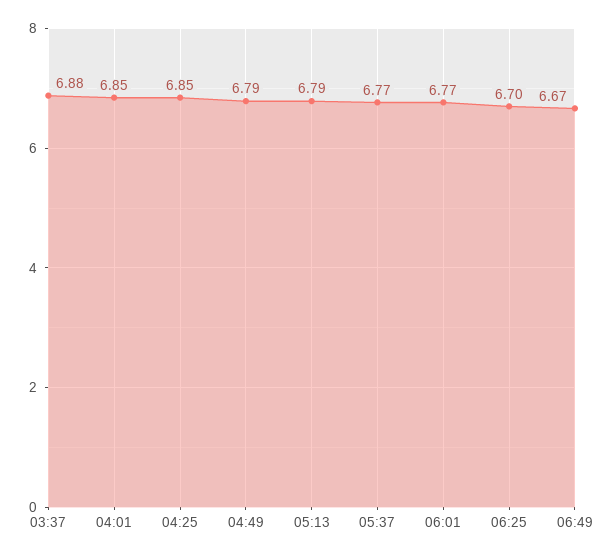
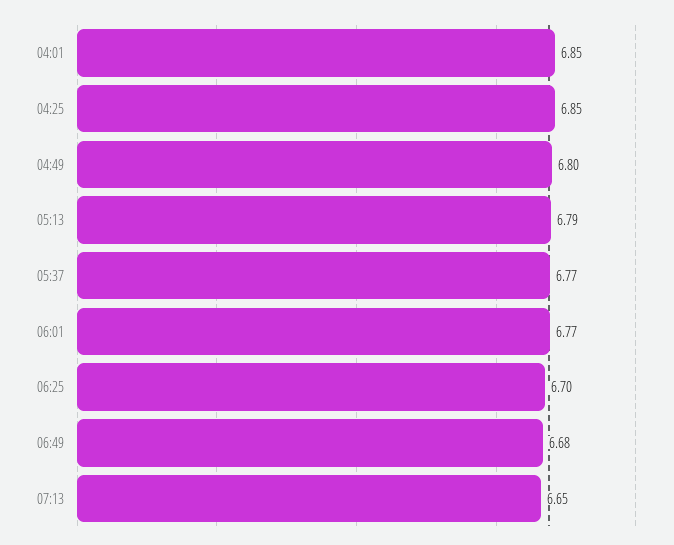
03:37: 6.88 -> none
04:49: 6.79 -> 6.8
06:49: 6.67 -> 6.68
07:13: none -> 6.65

